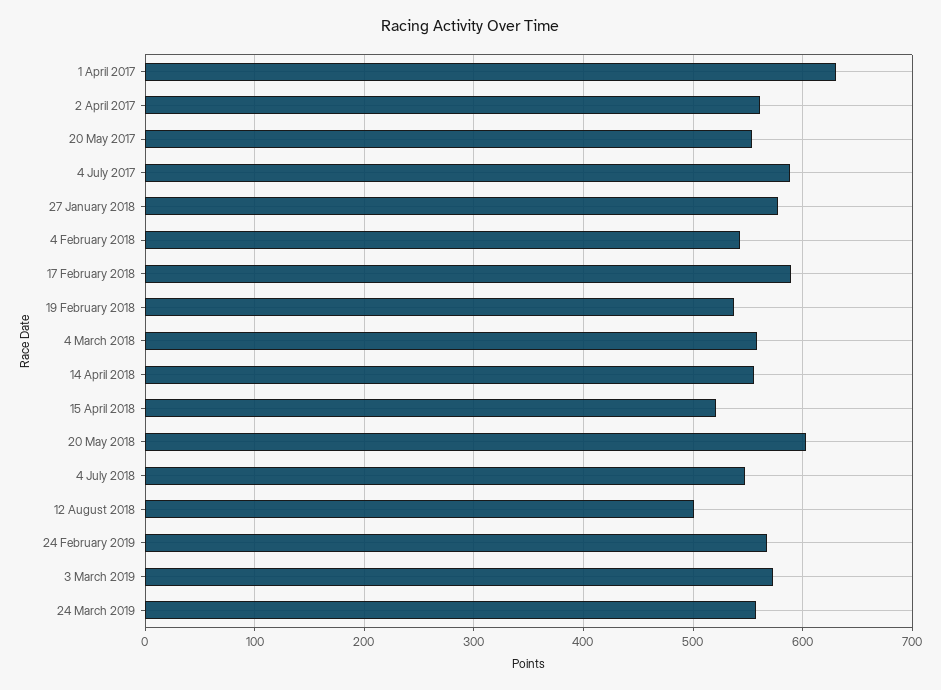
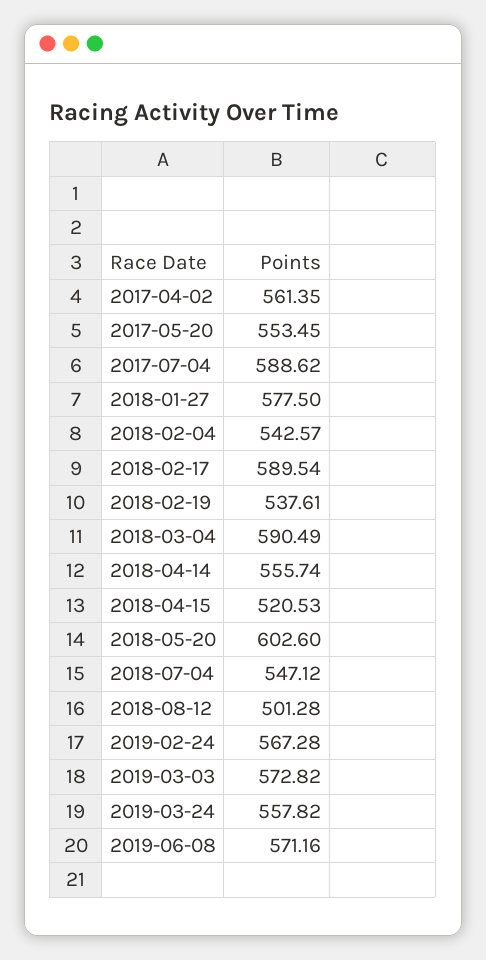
1 April 2017: 630 -> none
4 March 2018: 560 -> 590.49
2019-06-08: none -> 571.16

